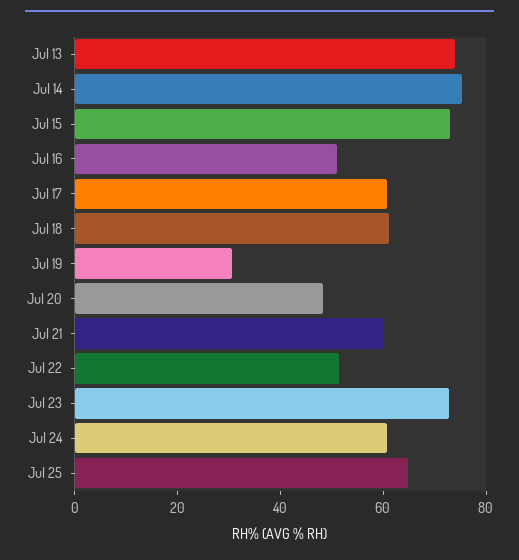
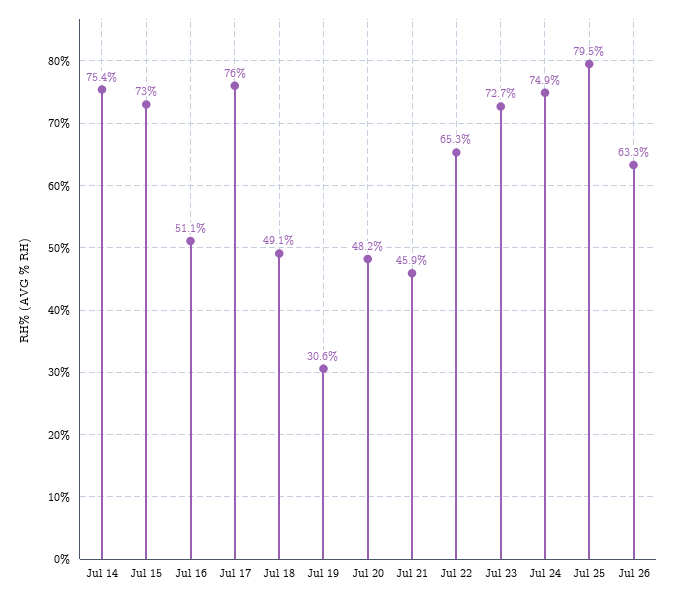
Jul 13: 75 -> none
Jul 17: 60 -> 76
Jul 18: 60 -> 49.1
Jul 21: 60 -> 45.9
Jul 22: 50 -> 65.3
Jul 24: 60 -> 74.9
Jul 25: 65 -> 79.5
Jul 26: none -> 63.3

